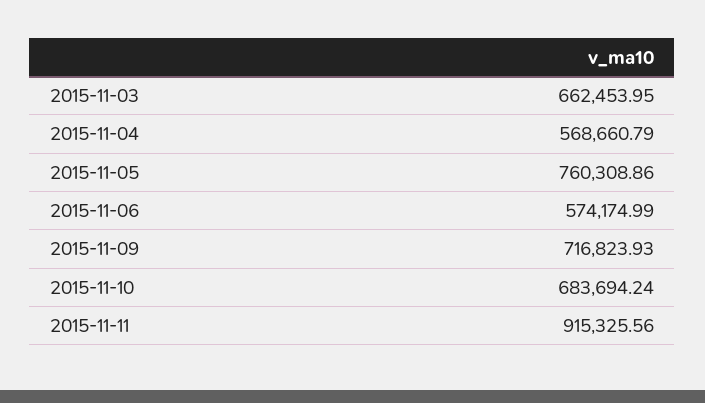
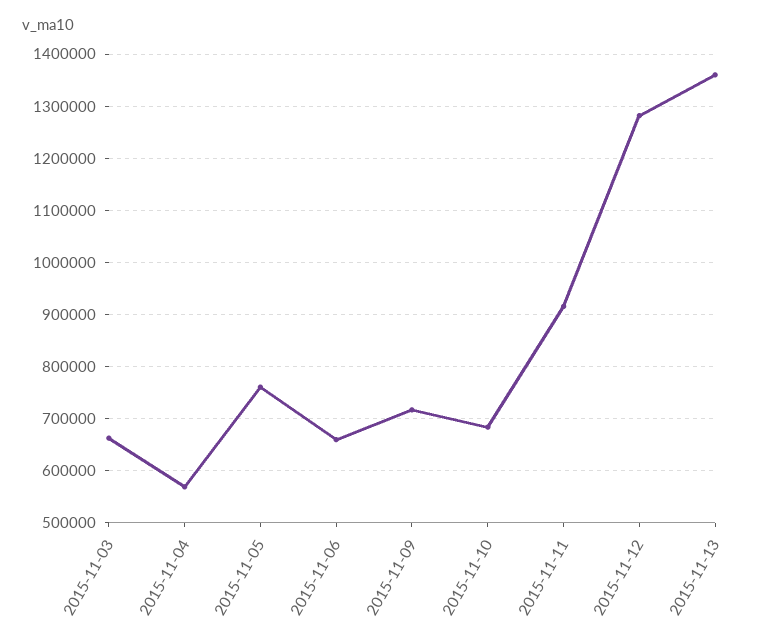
2015-11-06: 574174.99 -> 660000
2015-11-12: none -> 1280000
2015-11-13: none -> 1360000

